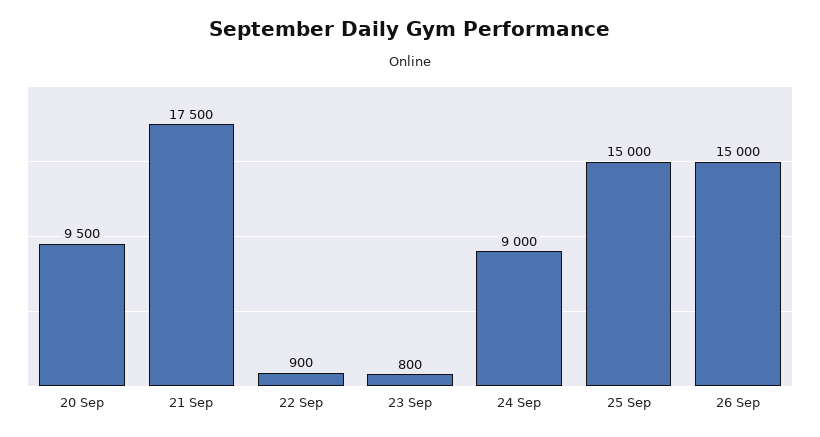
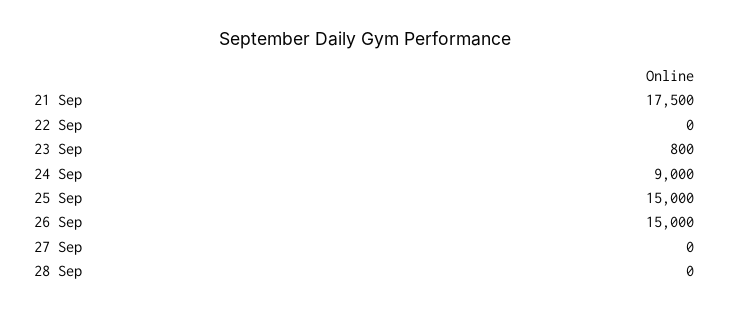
20 Sep: 9500 -> none
22 Sep: 900 -> 0
27 Sep: none -> 0
28 Sep: none -> 0

